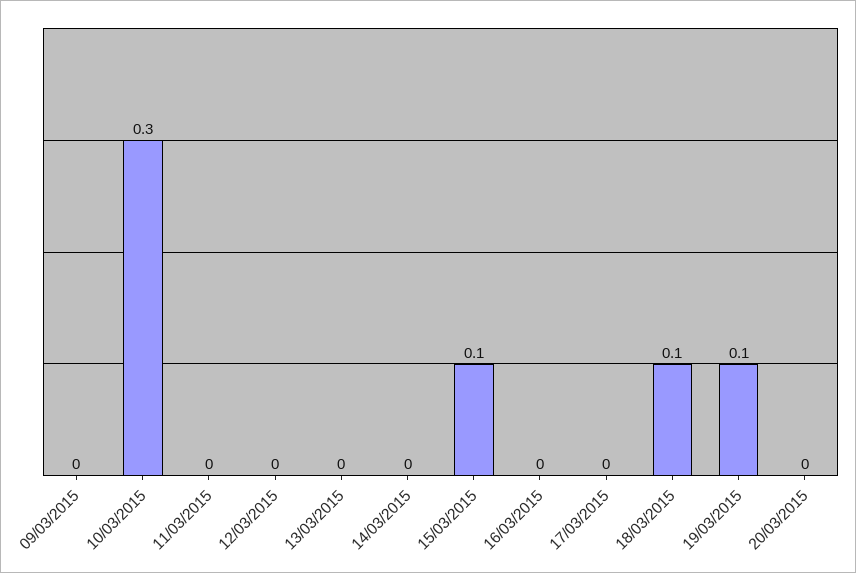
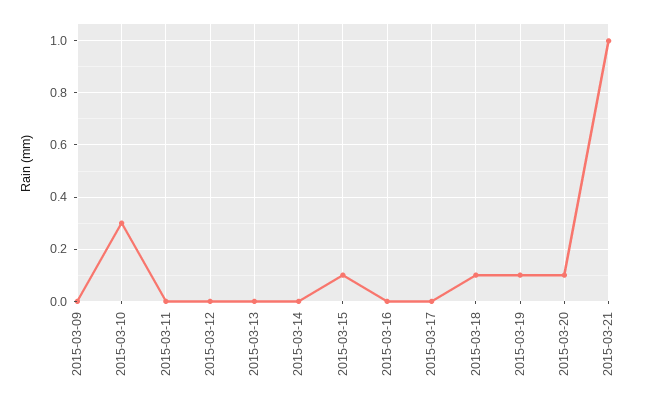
20/03/2015: 0 -> 0.1
2015-03-21: none -> 1

